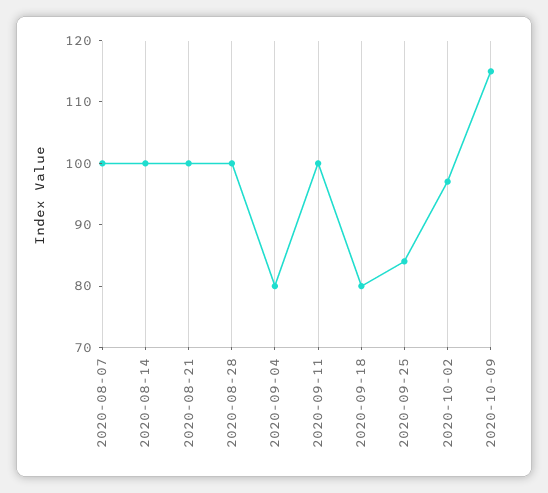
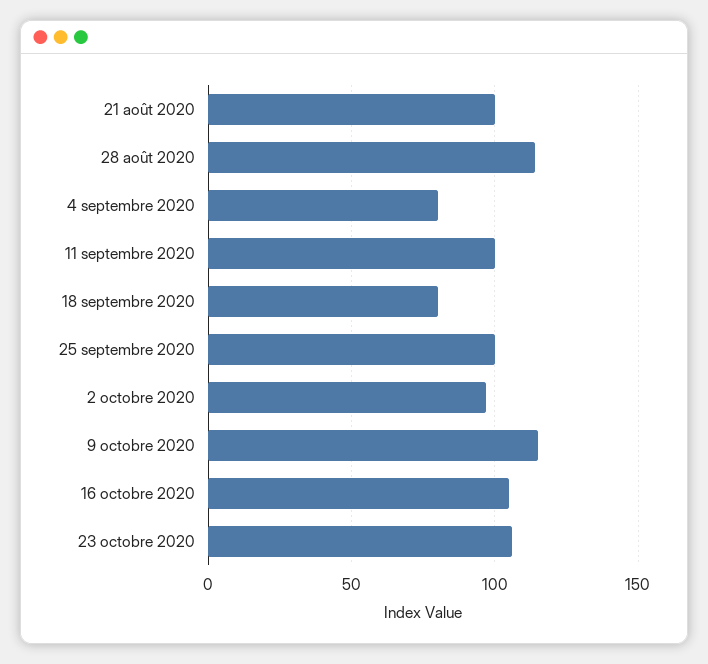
2020-08-07: 100 -> none
2020-08-14: 100 -> none
2020-08-28: 100 -> 115
2020-09-25: 85 -> 100
16 octobre 2020: none -> 105
23 octobre 2020: none -> 105

